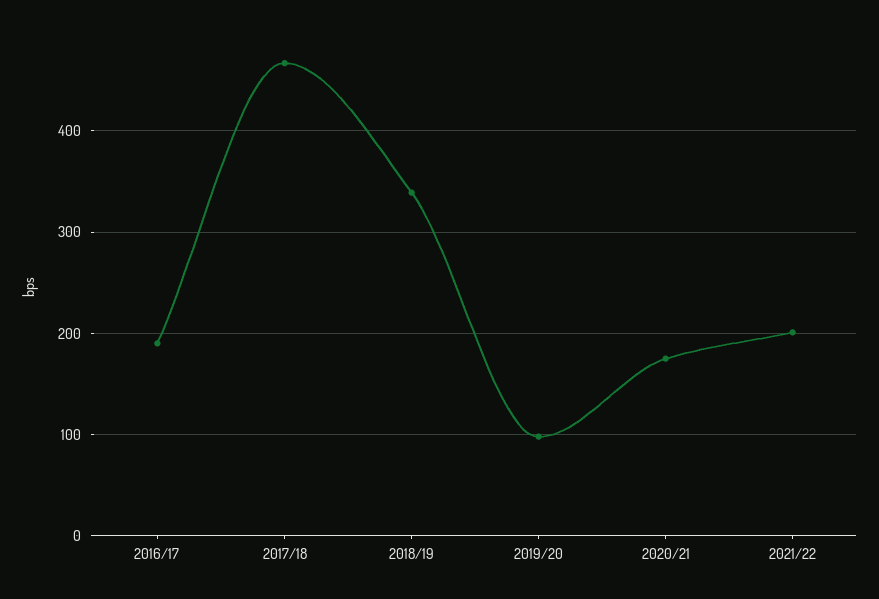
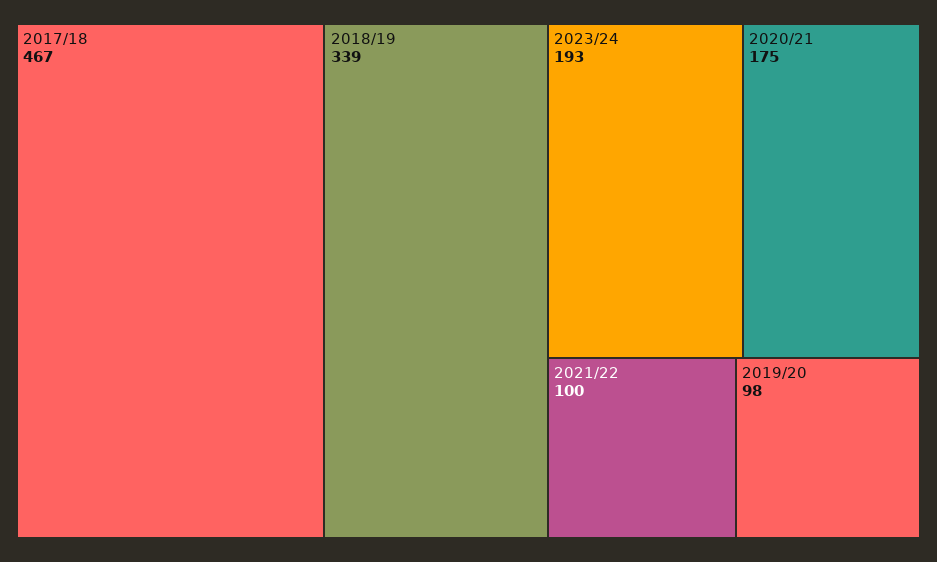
2016/17: 190 -> none
2021/22: 200 -> 100
2023/24: none -> 193

